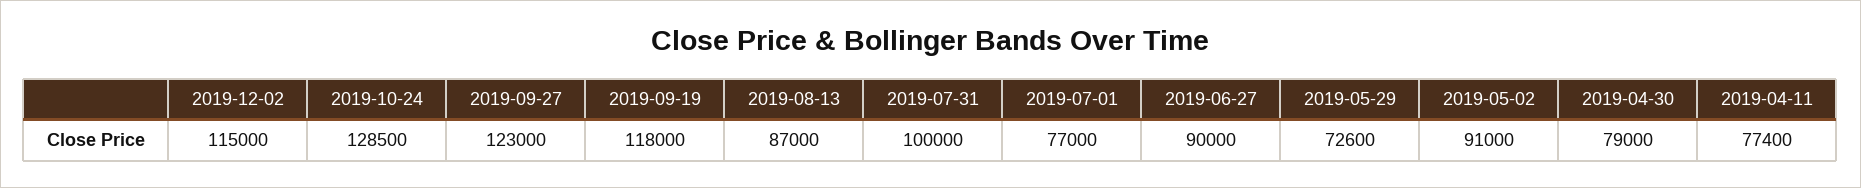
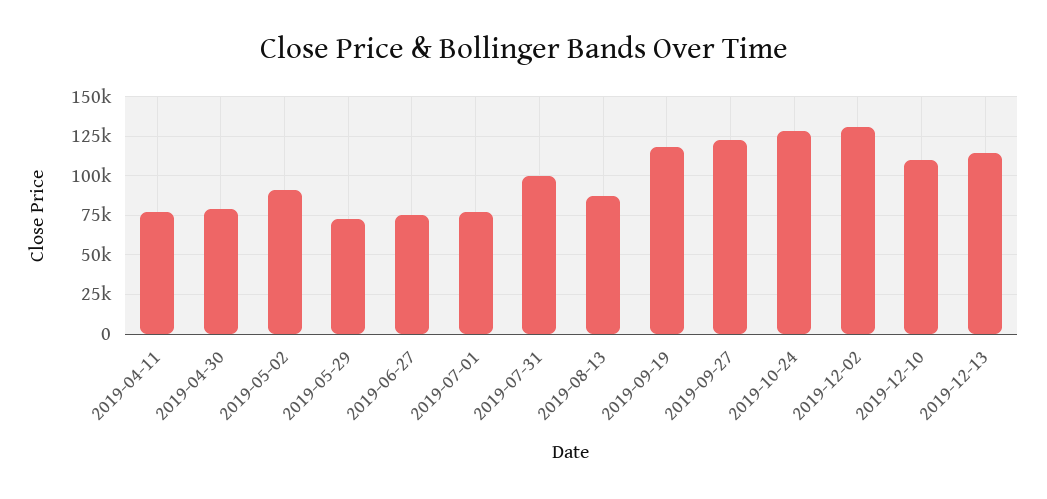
2019-12-02: 115000 -> 130000
2019-06-27: 90000 -> 75000
2019-12-10: none -> 110000
2019-12-13: none -> 115000

